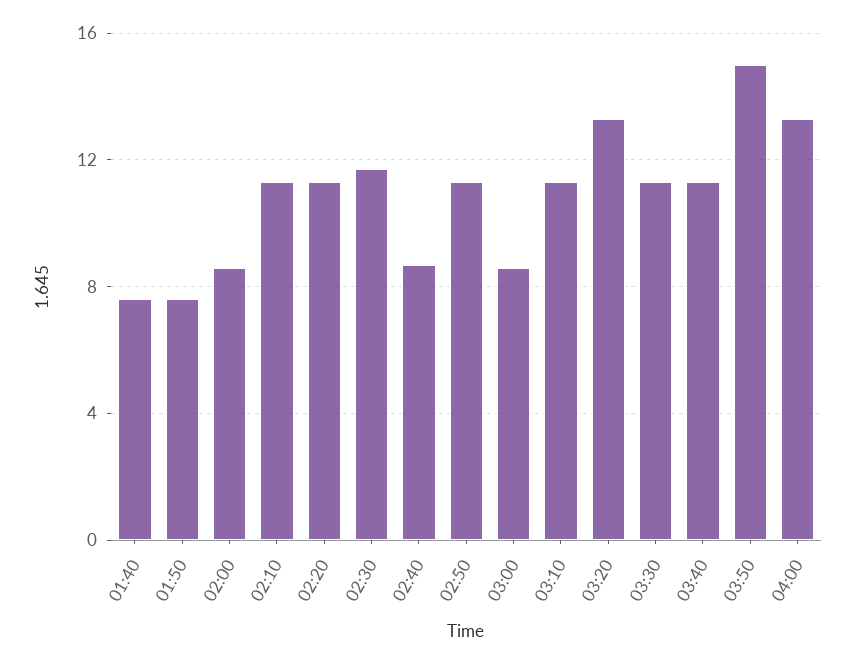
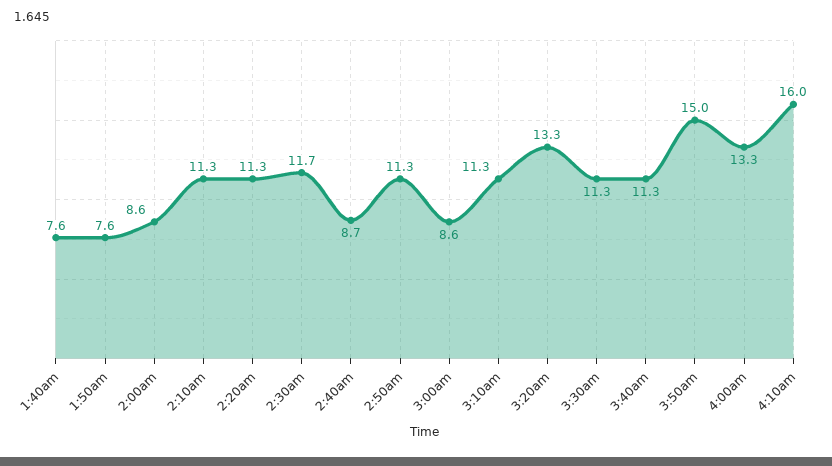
4:10am: none -> 16

